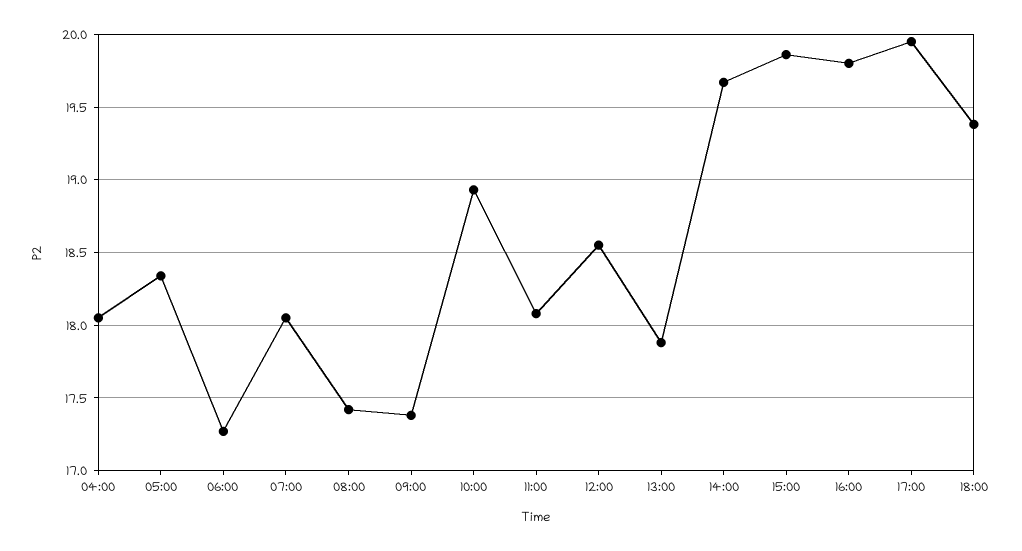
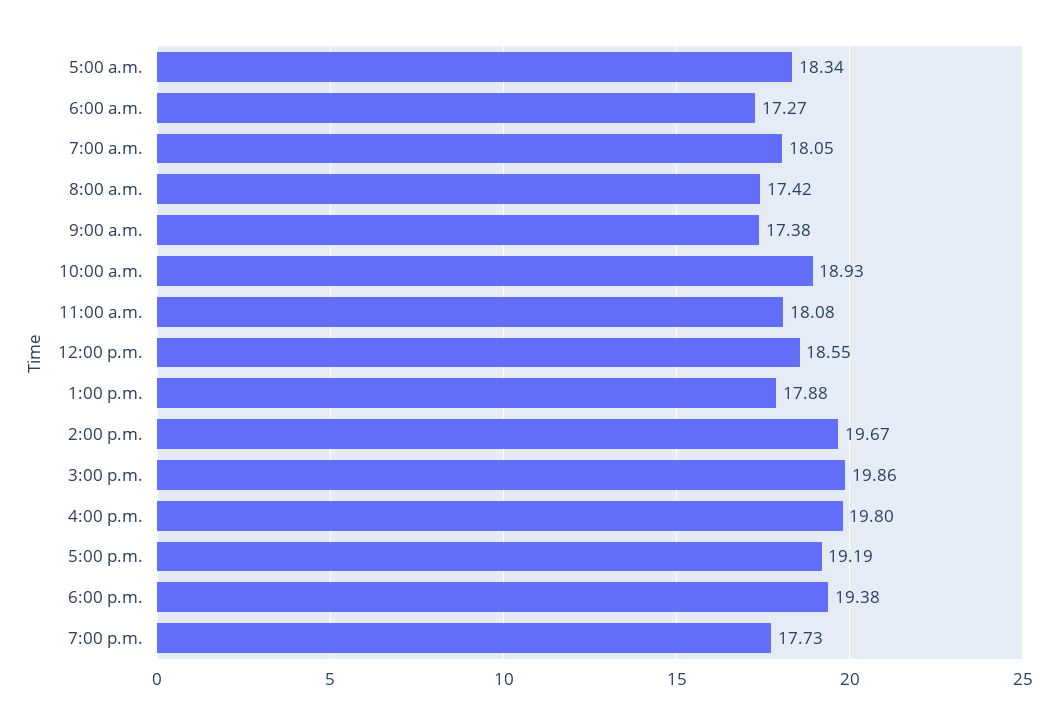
04:00: 18.05 -> none
17:00: 19.95 -> 19.19
7:00 p.m.: none -> 17.73

